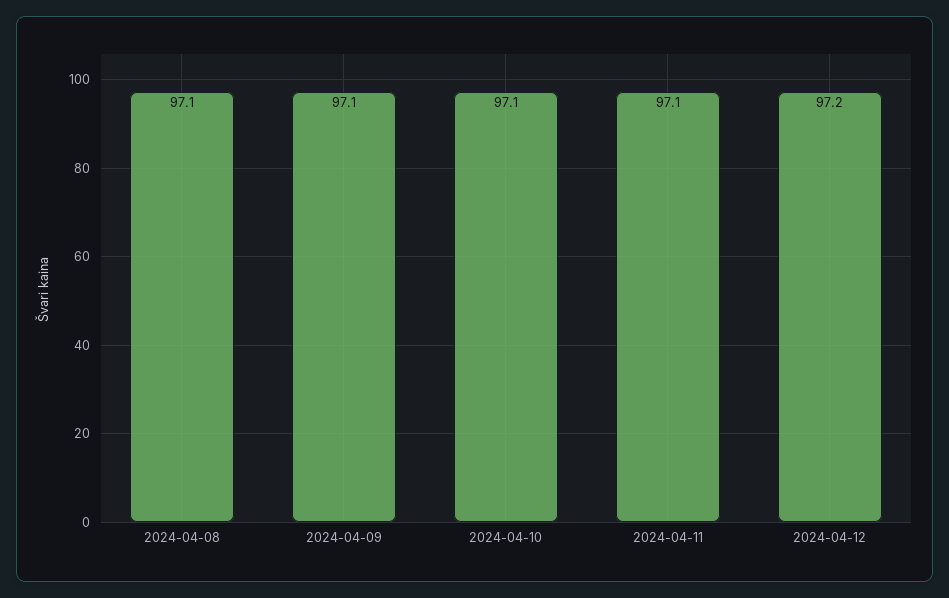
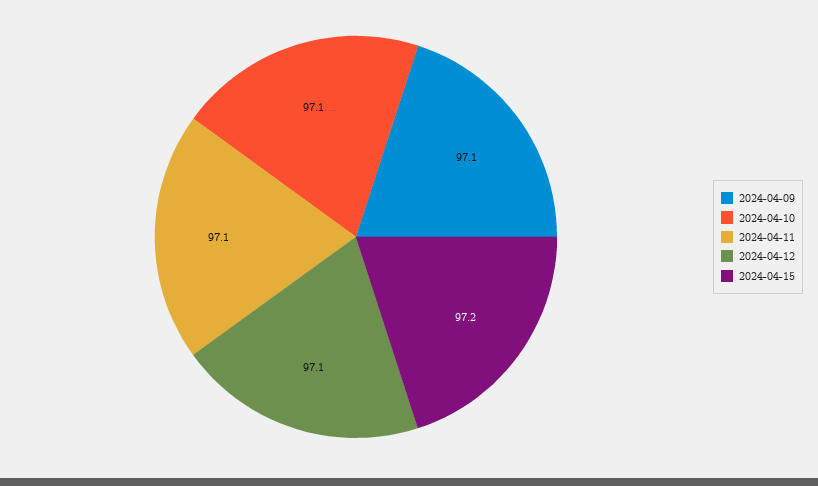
2024-04-08: 97.1 -> none
2024-04-12: 97.2 -> 97.1
2024-04-15: none -> 97.2

